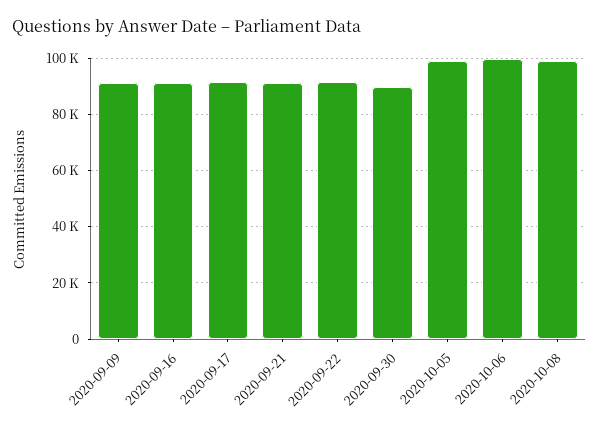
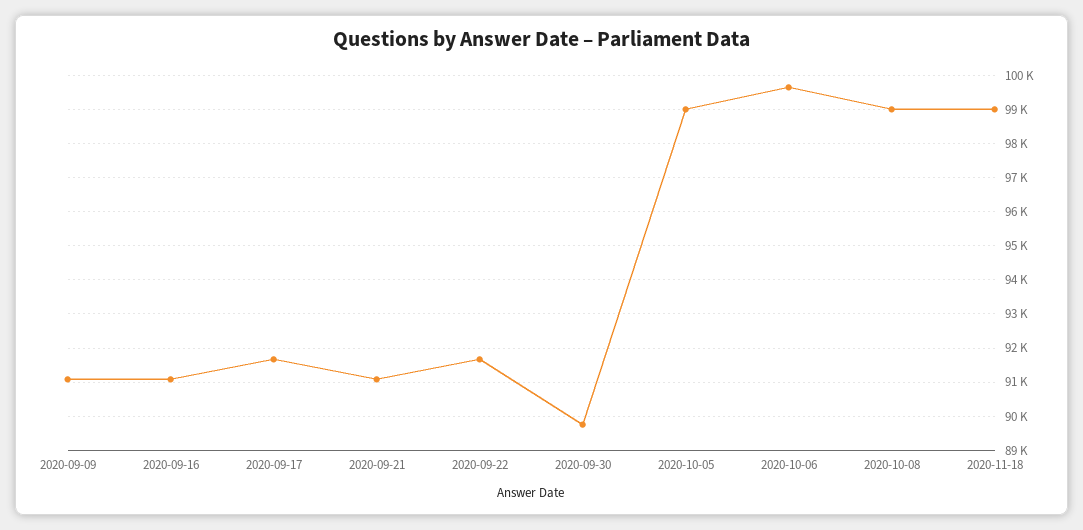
2020-11-18: none -> 99000

